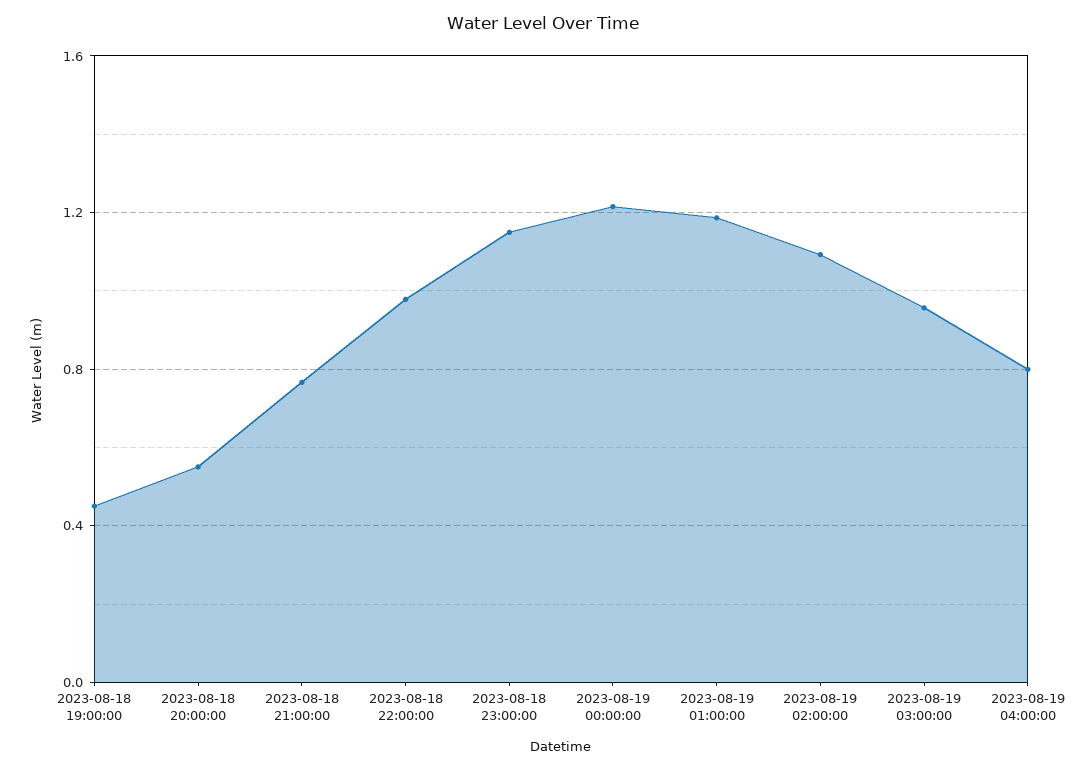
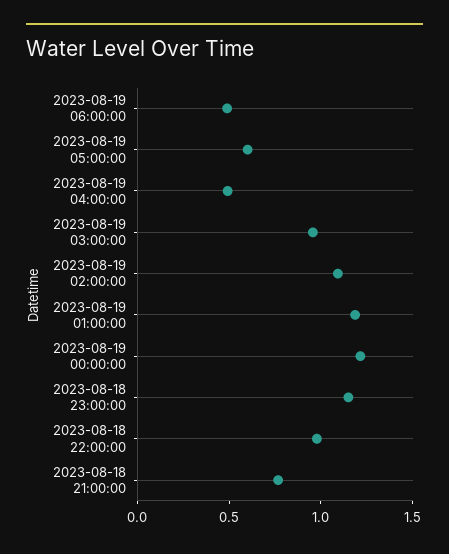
2023-08-18 19:00:00: 0.45 -> none
2023-08-18 20:00:00: 0.55 -> none
2023-08-19 04:00:00: 0.8 -> 0.5
2023-08-19 06:00:00: none -> 0.5
2023-08-19 05:00:00: none -> 0.6

